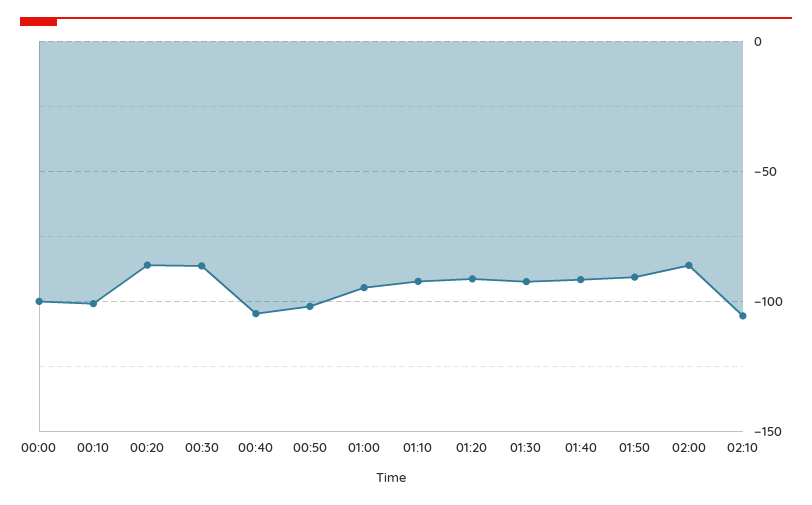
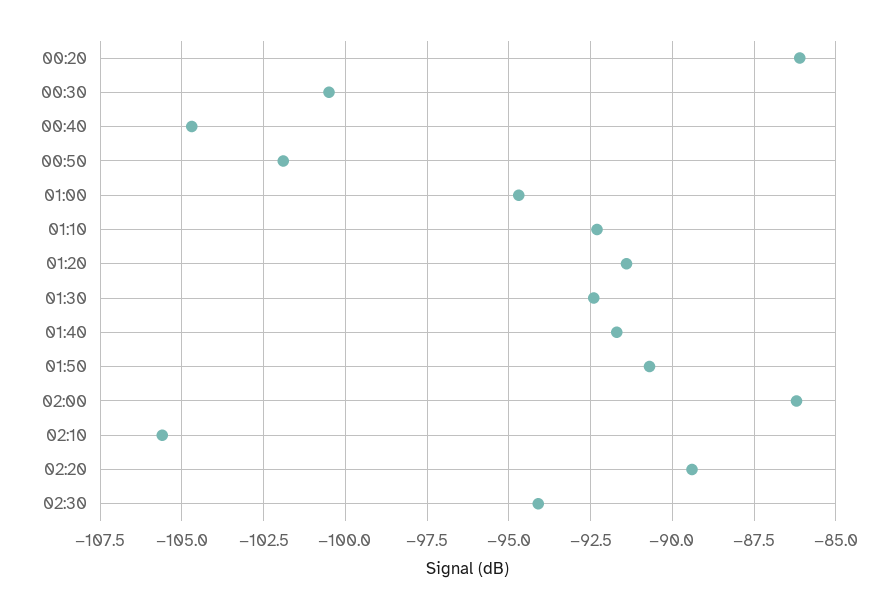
00:00: -100 -> none
00:10: -100 -> none
00:30: -85 -> -100.5
02:20: none -> -89.5
02:30: none -> -94

